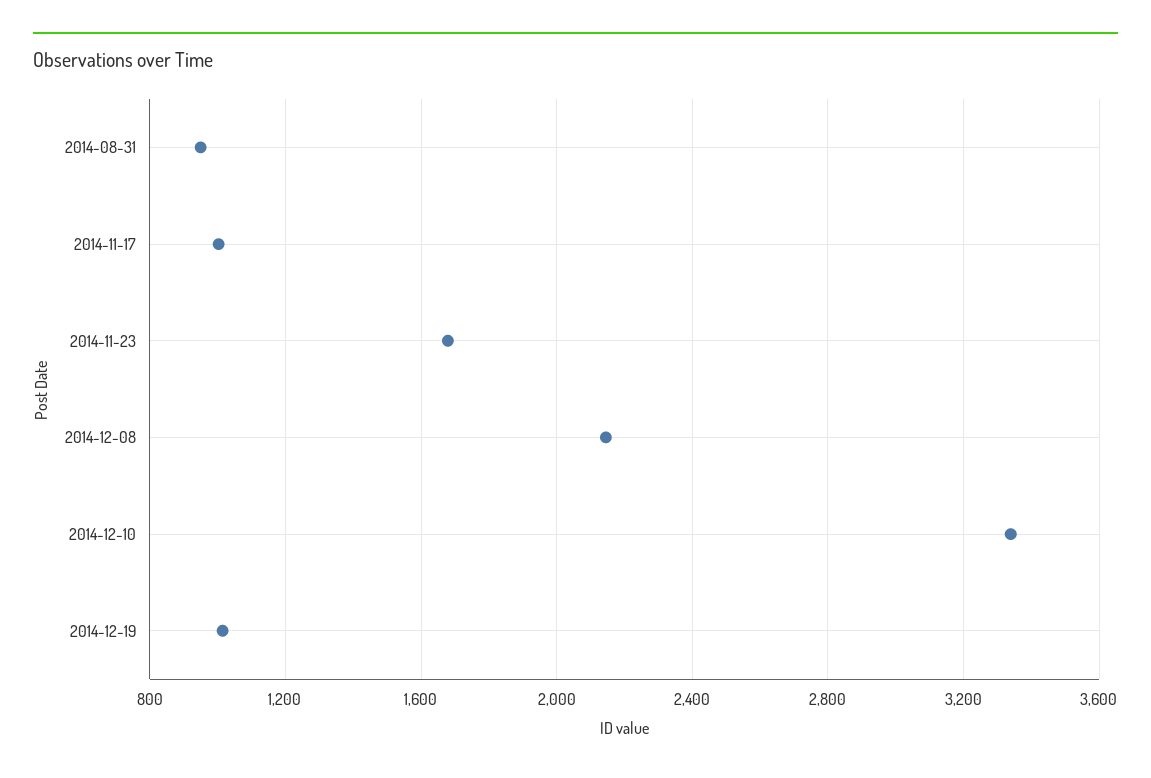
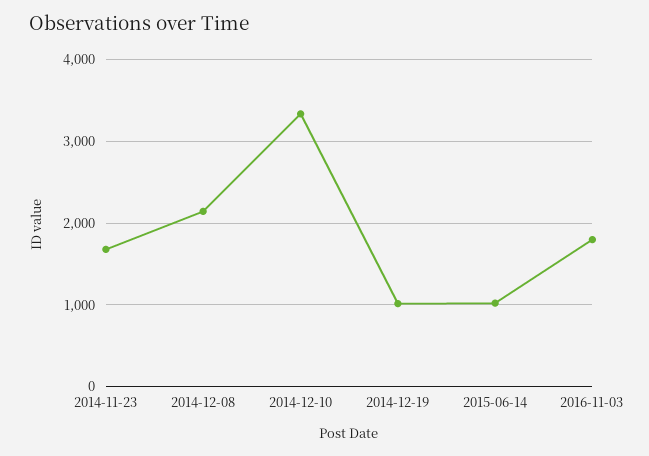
2014-08-31: 950 -> none
2014-11-17: 1000 -> none
2015-06-14: none -> 1000
2016-11-03: none -> 1800

